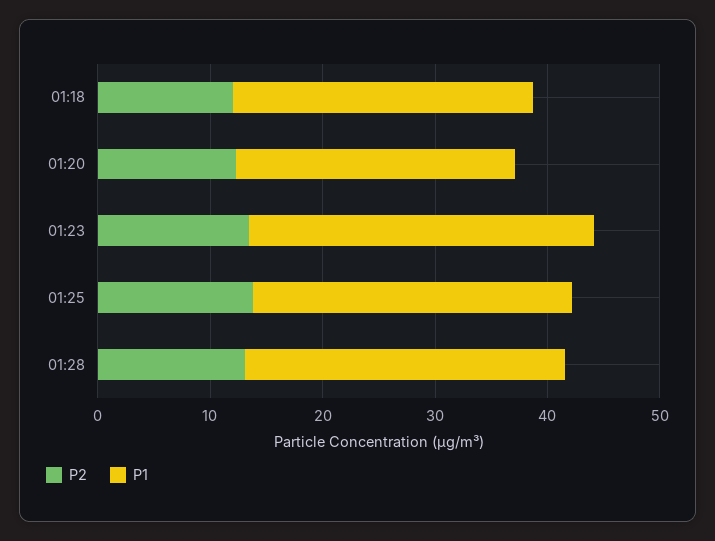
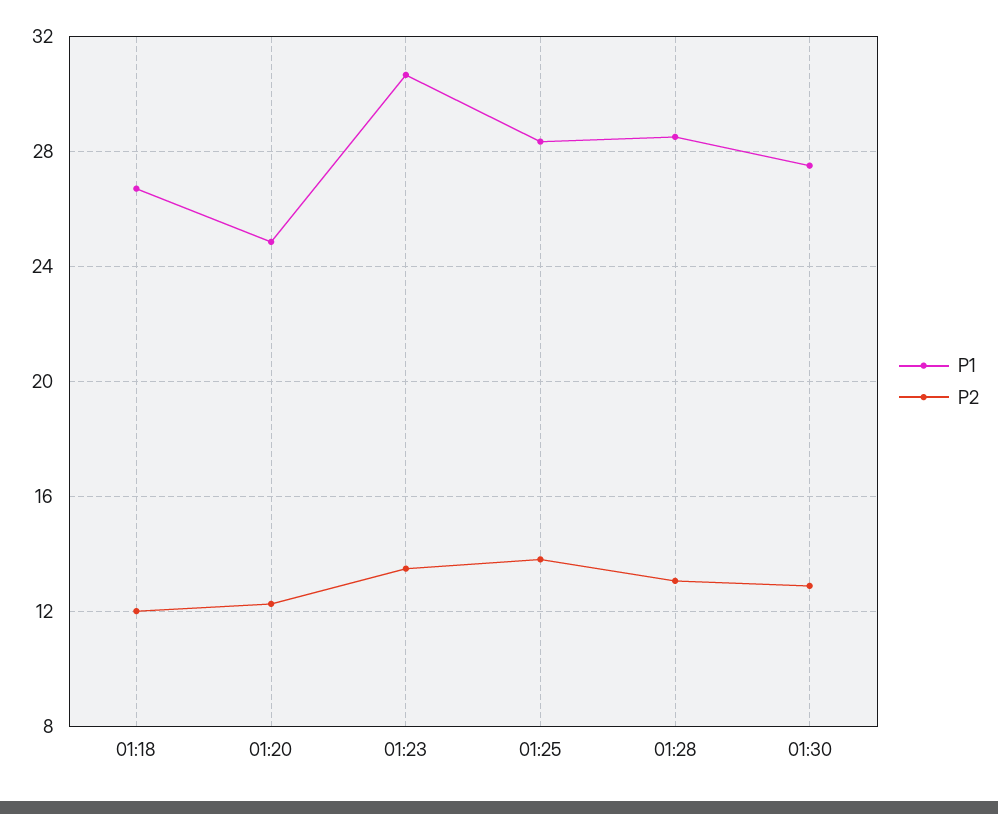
P1, 01:30: none -> 27.5
P2, 01:30: none -> 13

